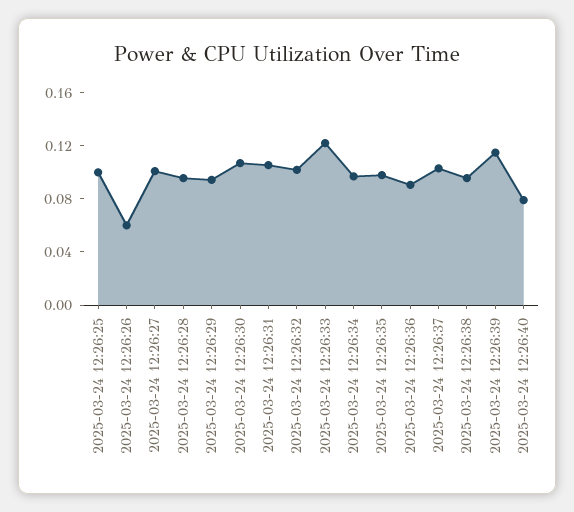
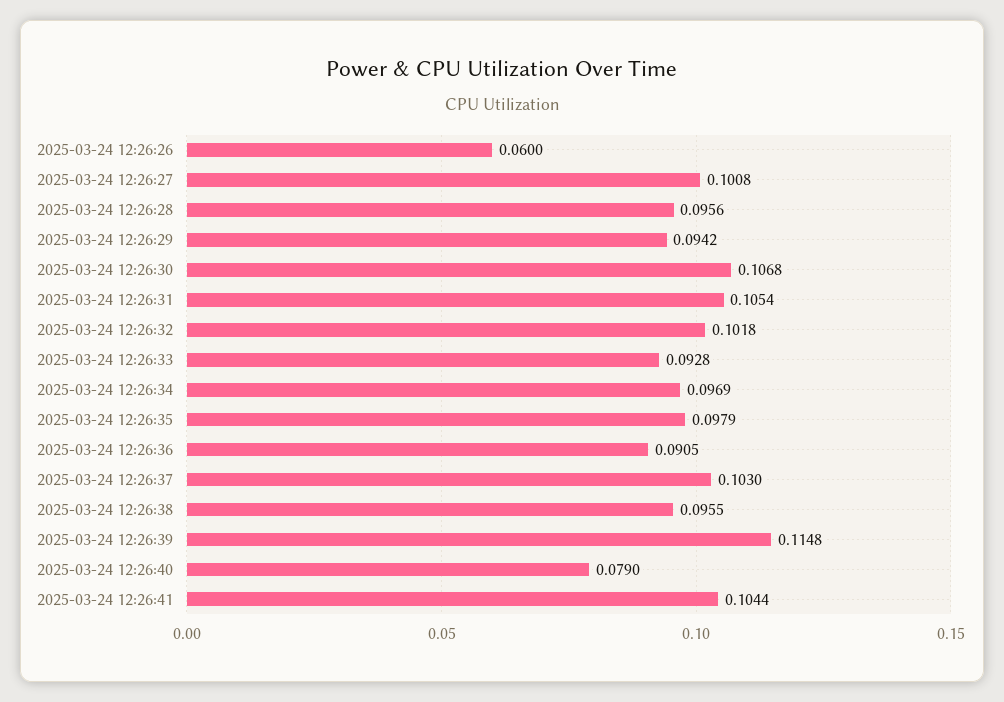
2025-03-24 12:26:25: 0.1 -> none
2025-03-24 12:26:33: 0.12 -> 0.0928
2025-03-24 12:26:41: none -> 0.1044

